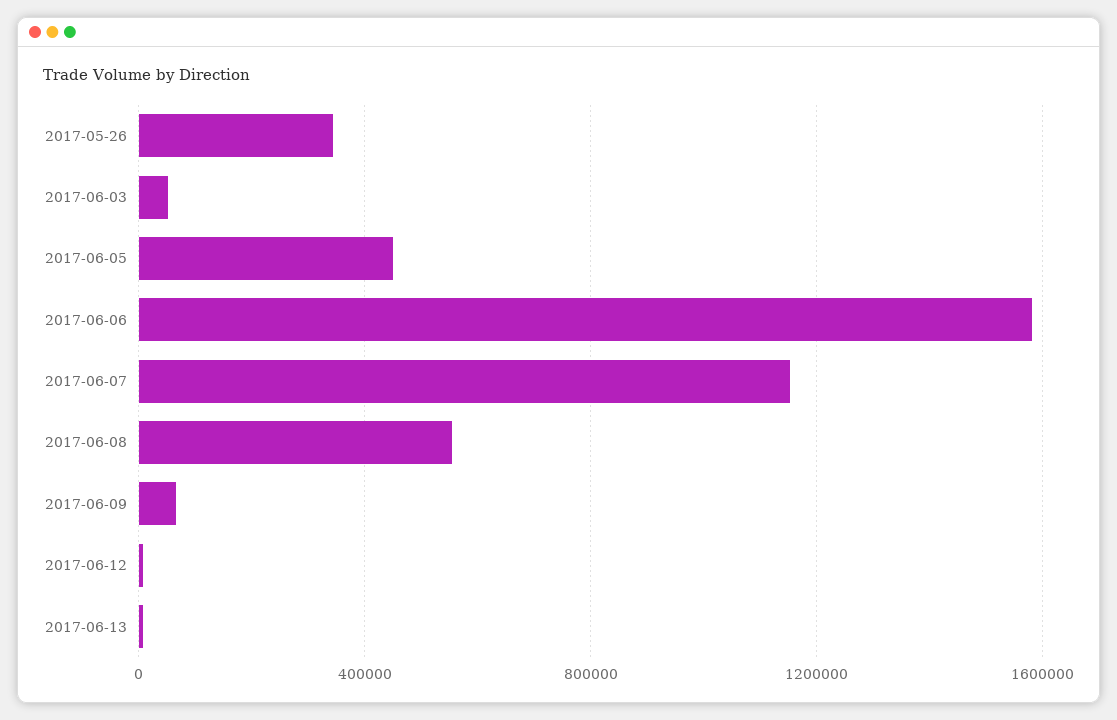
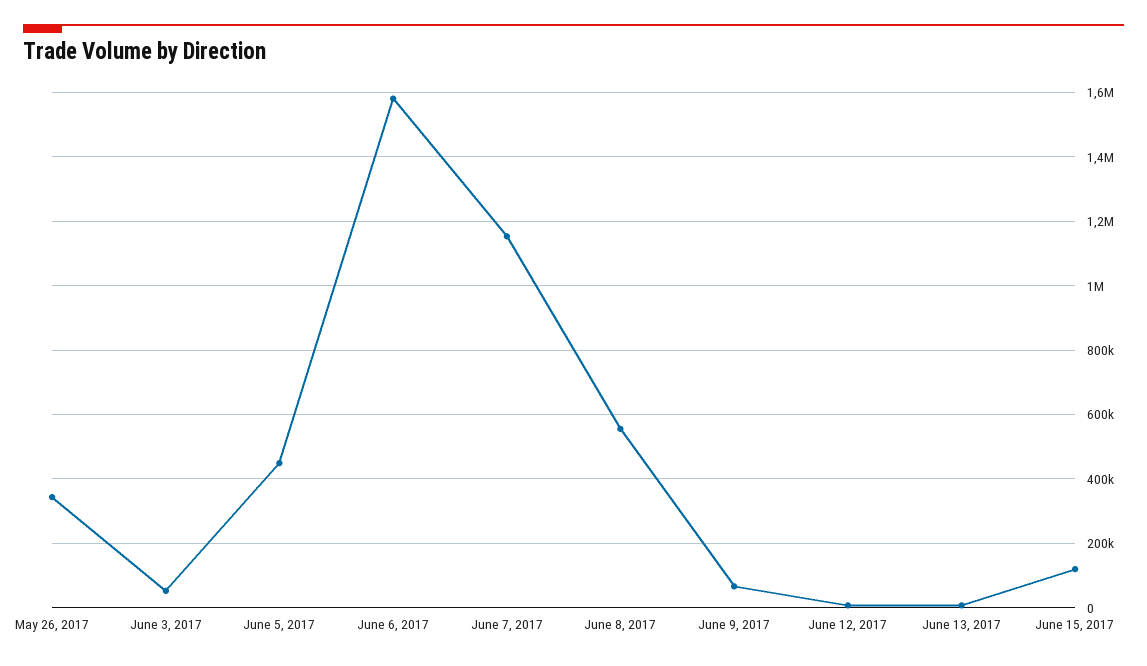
June 15, 2017: none -> 120000

